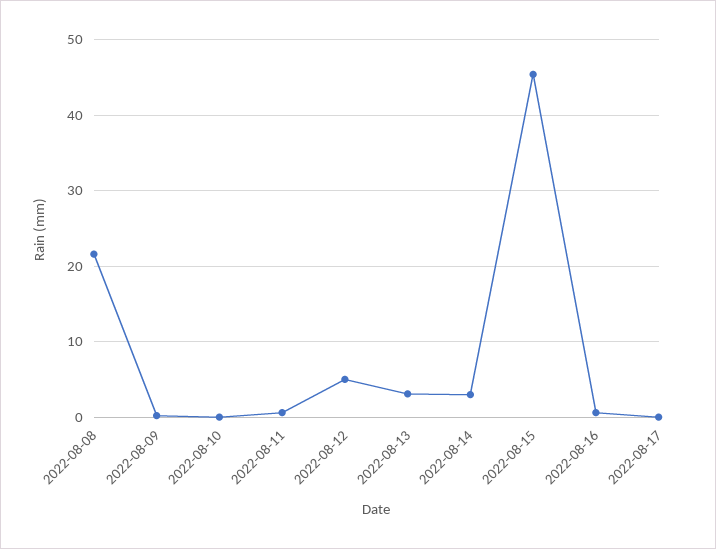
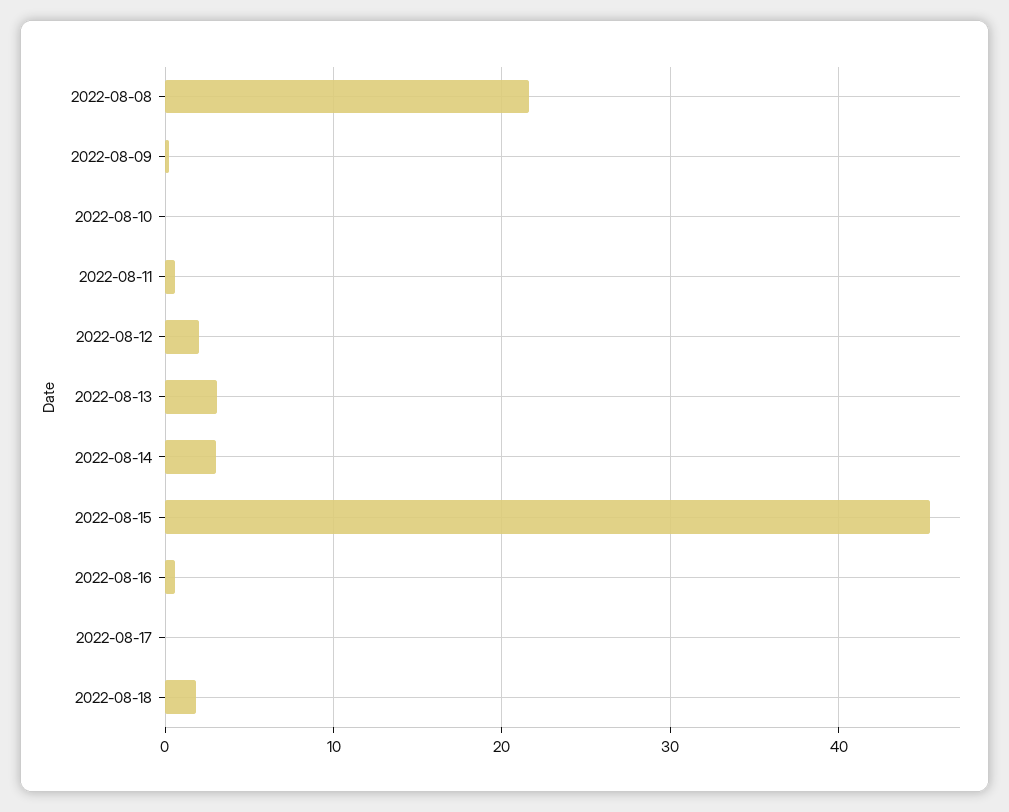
2022-08-12: 5 -> 2
2022-08-18: none -> 2

